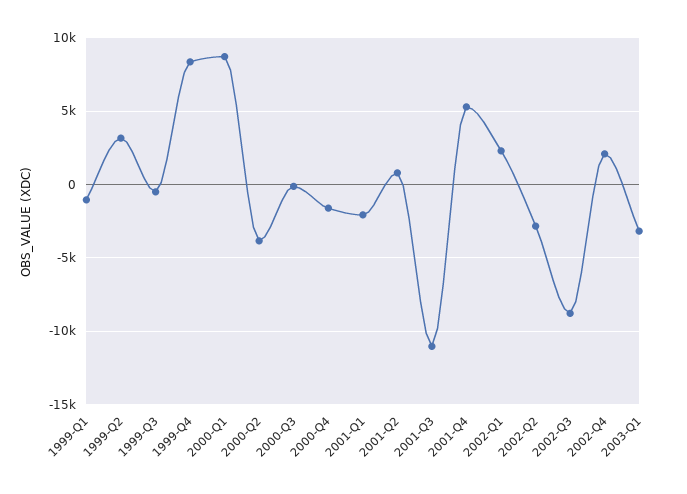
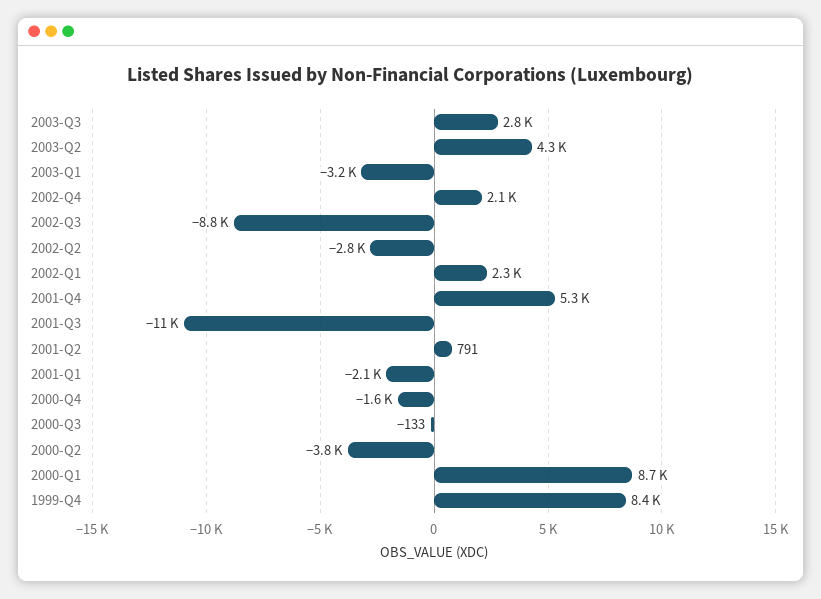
1999-Q1: -1000 -> none
1999-Q2: 3000 -> none
1999-Q3: -500 -> none
2003-Q3: none -> 2800
2003-Q2: none -> 4300

